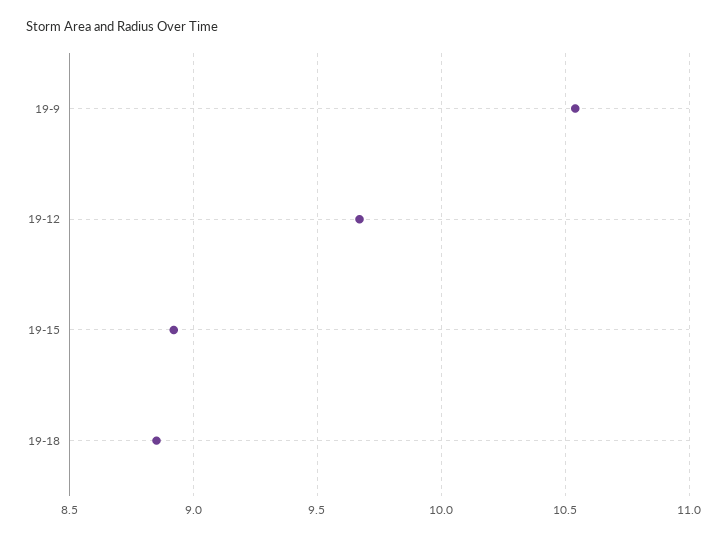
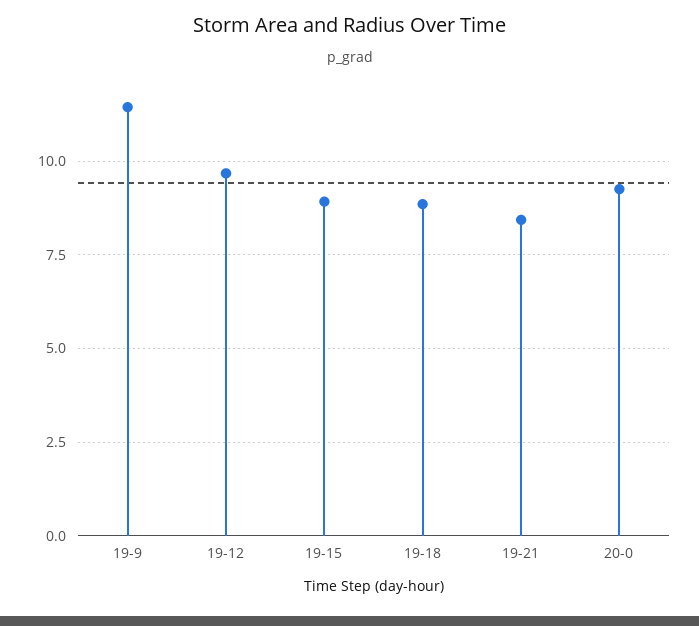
19-9: 10.55 -> 11.5
19-21: none -> 8.5
20-0: none -> 9.25

